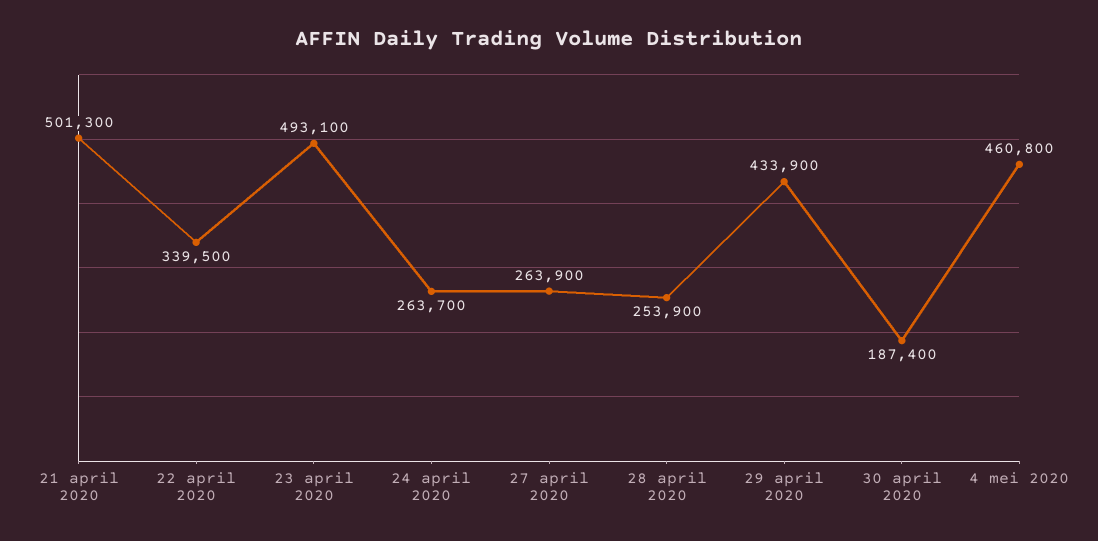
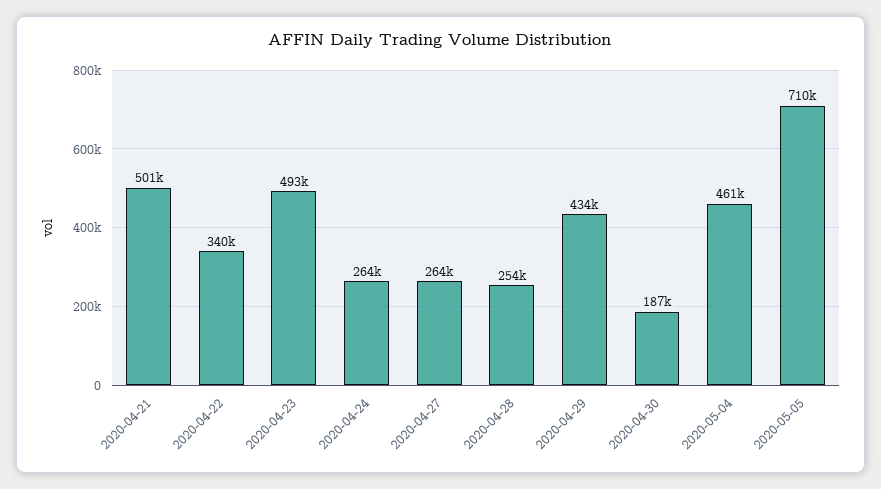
2020-05-05: none -> 710000

